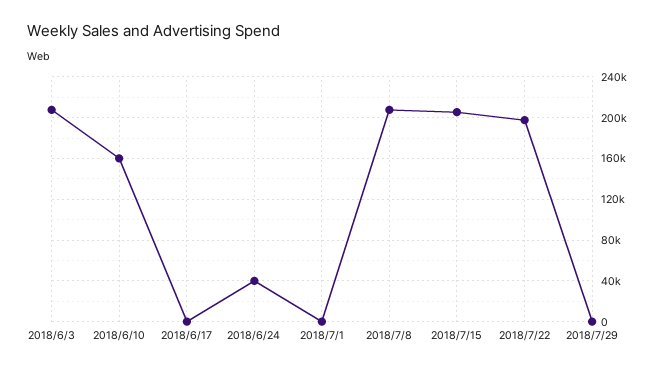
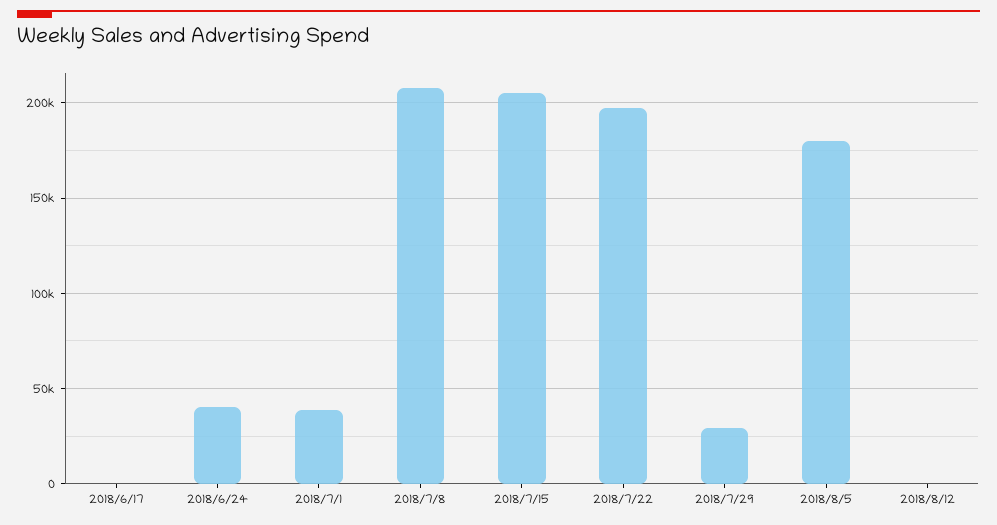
2018/6/3: 210000 -> none
2018/6/10: 160000 -> none
2018/7/1: 0 -> 40000
2018/7/29: 0 -> 30000
2018/8/5: none -> 180000
2018/8/12: none -> 0

